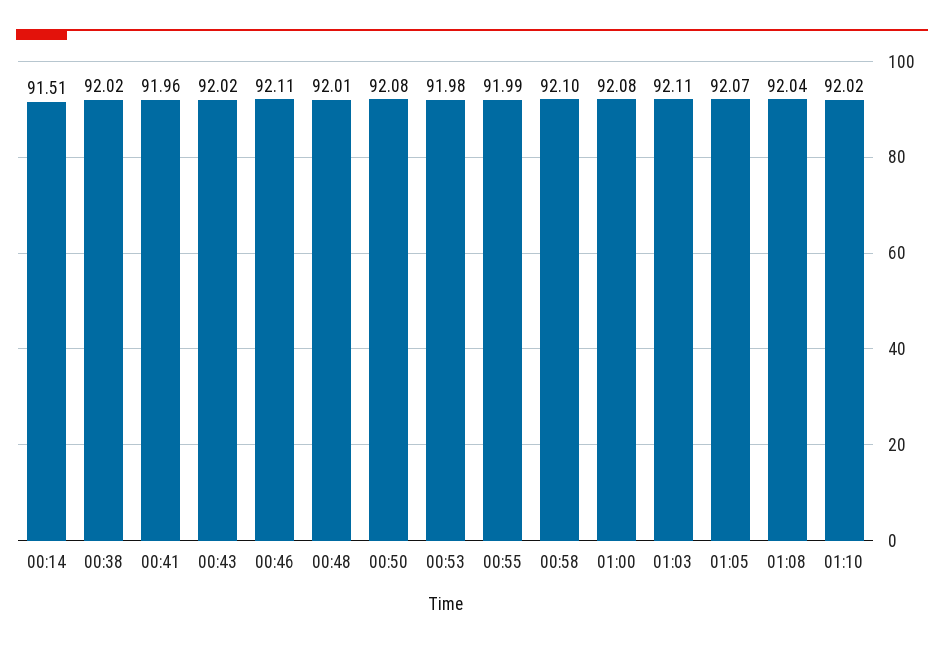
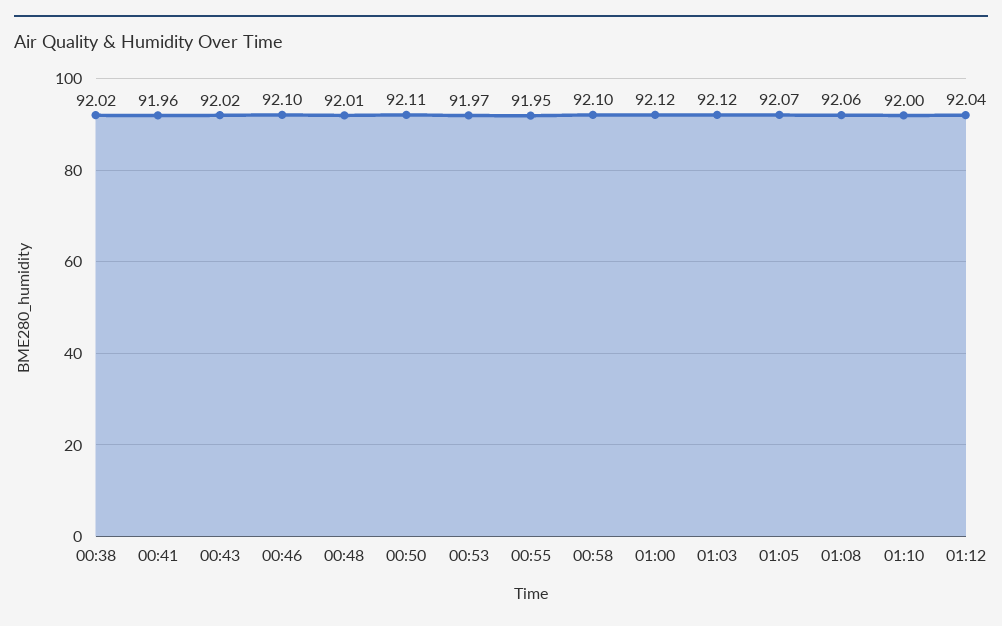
00:14: 91.51 -> none
00:46: 92.11 -> 92.1
00:50: 92.08 -> 92.11
00:53: 91.98 -> 91.97
00:55: 91.99 -> 91.95
01:00: 92.08 -> 92.12
01:03: 92.11 -> 92.12
01:08: 92.04 -> 92.06
01:10: 92.02 -> 92
01:12: none -> 92.04

